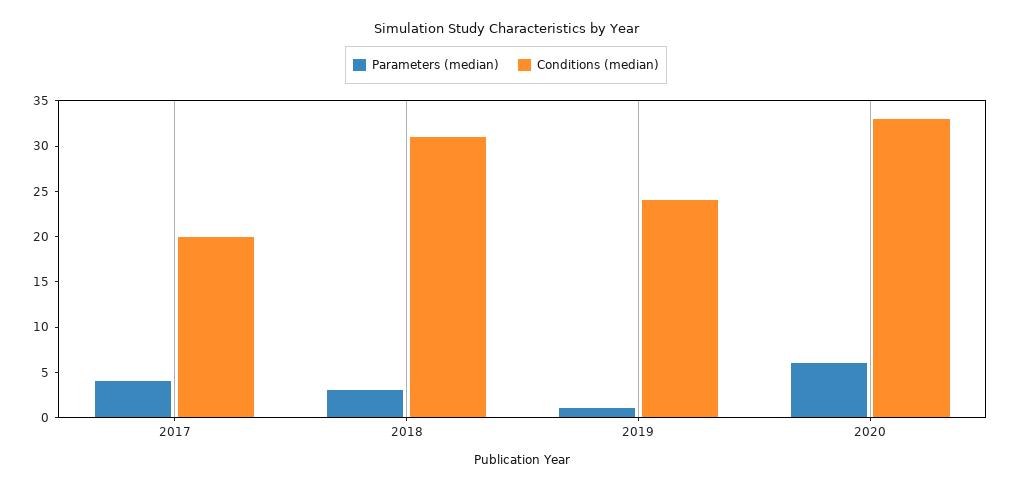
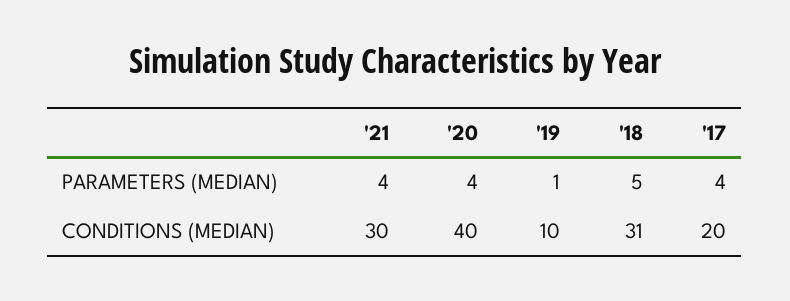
Parameters (median), 2018: 3 -> 5
Conditions (median), 2019: 24 -> 10
Parameters (median), 2020: 6 -> 4
Conditions (median), 2020: 33 -> 40
Parameters (median), '21: none -> 4
Conditions (median), '21: none -> 30

